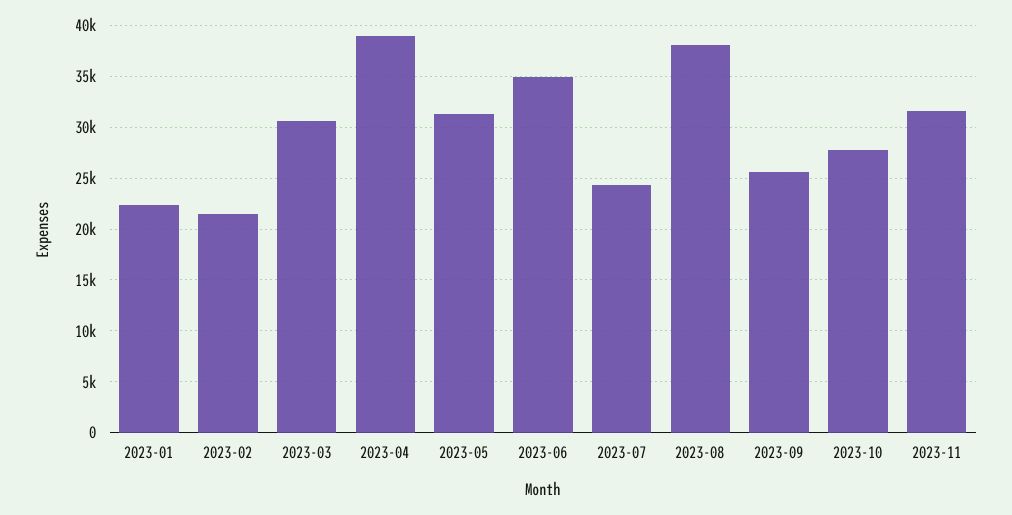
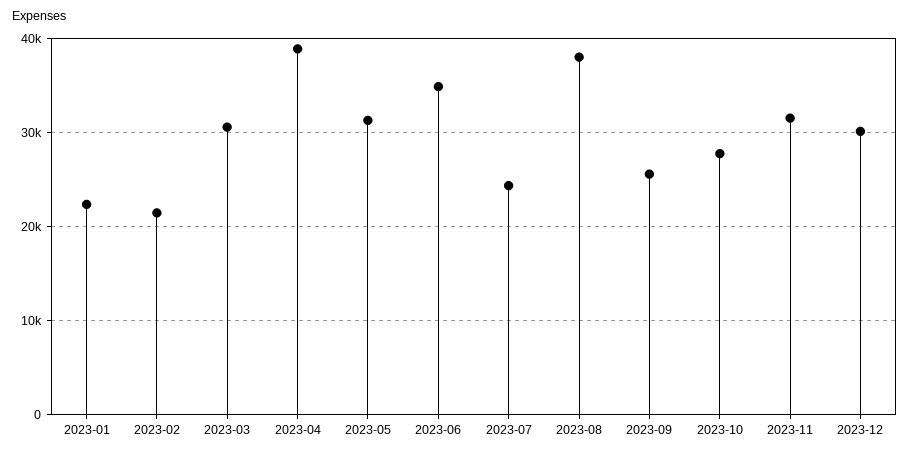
2023-12: none -> 30000

